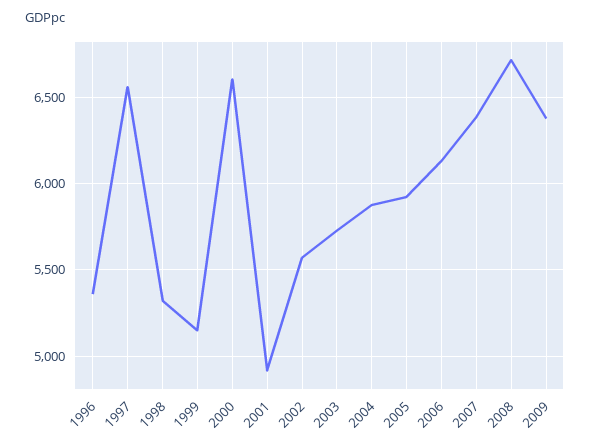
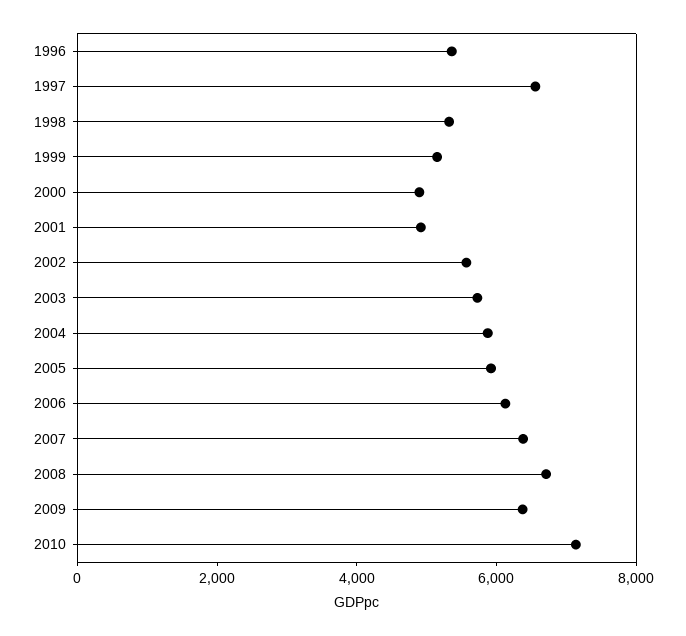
2000: 6600 -> 5000
2010: none -> 7000

